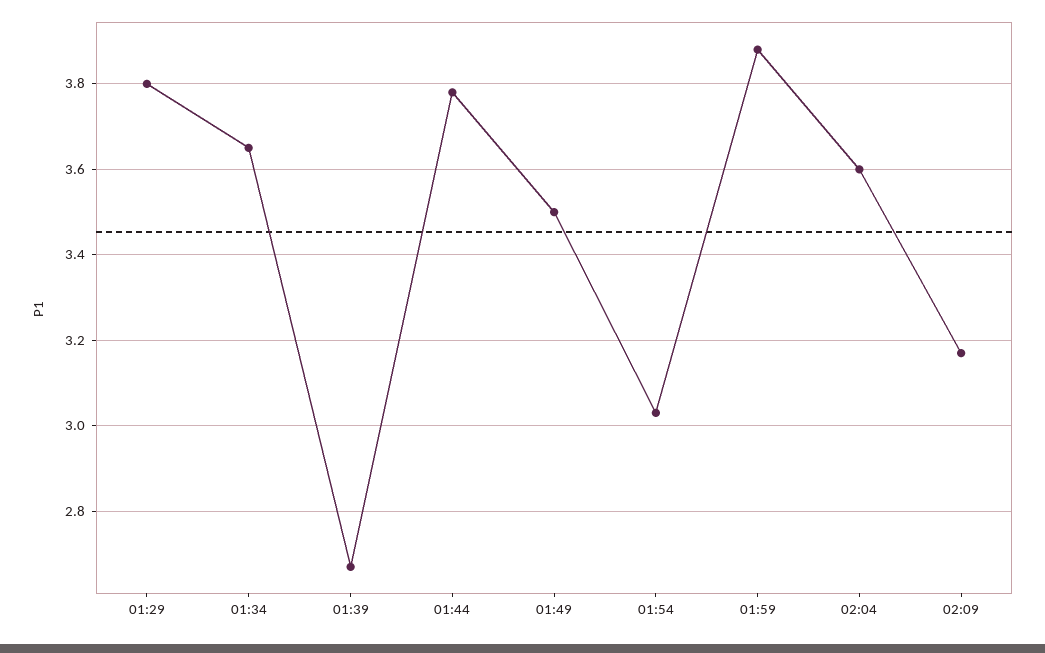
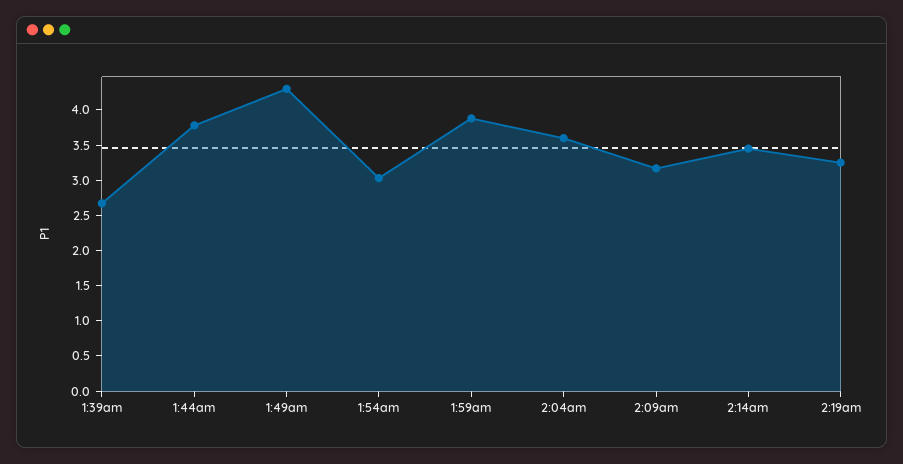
01:29: 3.8 -> none
01:34: 3.65 -> none
01:49: 3.5 -> 4.25
2:14am: none -> 3.5
2:19am: none -> 3.25

